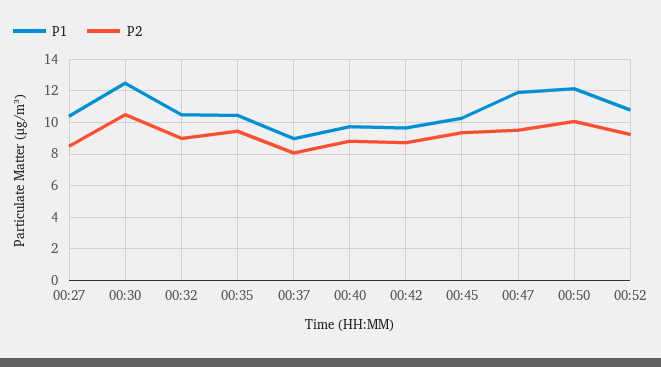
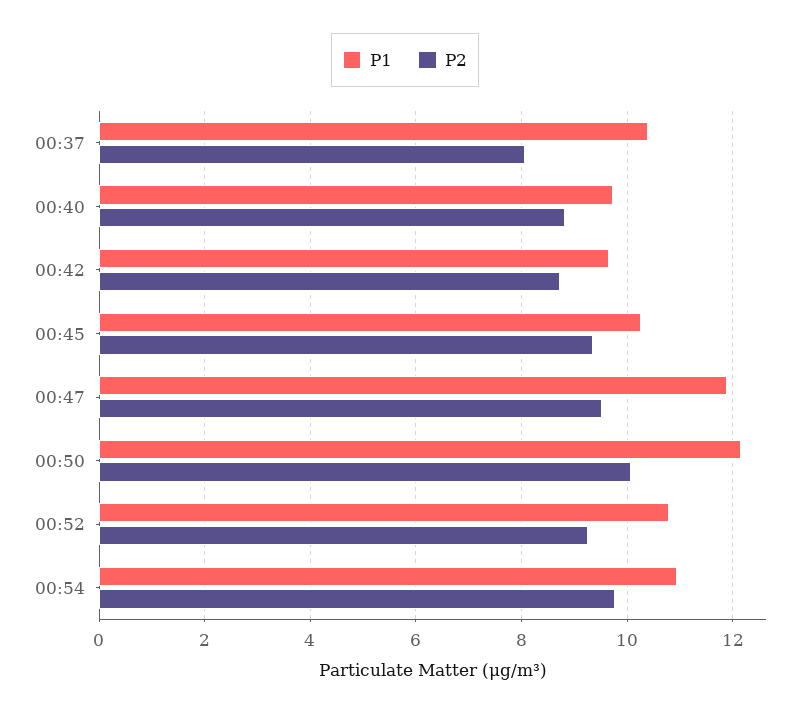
P1, 00:27: 10.5 -> none
P2, 00:27: 8.5 -> none
P1, 00:30: 12.5 -> none
P2, 00:30: 10.5 -> none
P1, 00:32: 10.5 -> none
P2, 00:32: 9 -> none
P1, 00:35: 10.5 -> none
P2, 00:35: 9.5 -> none
P1, 00:37: 9 -> 10.4
P1, 00:54: none -> 11
P2, 00:54: none -> 9.8

